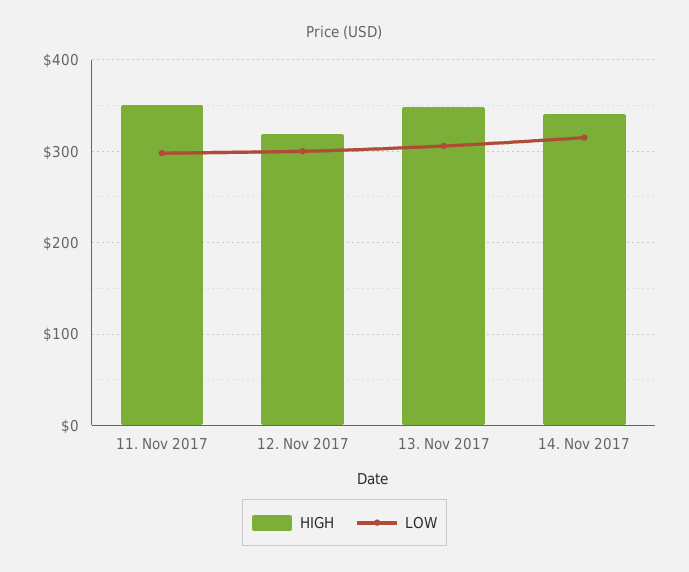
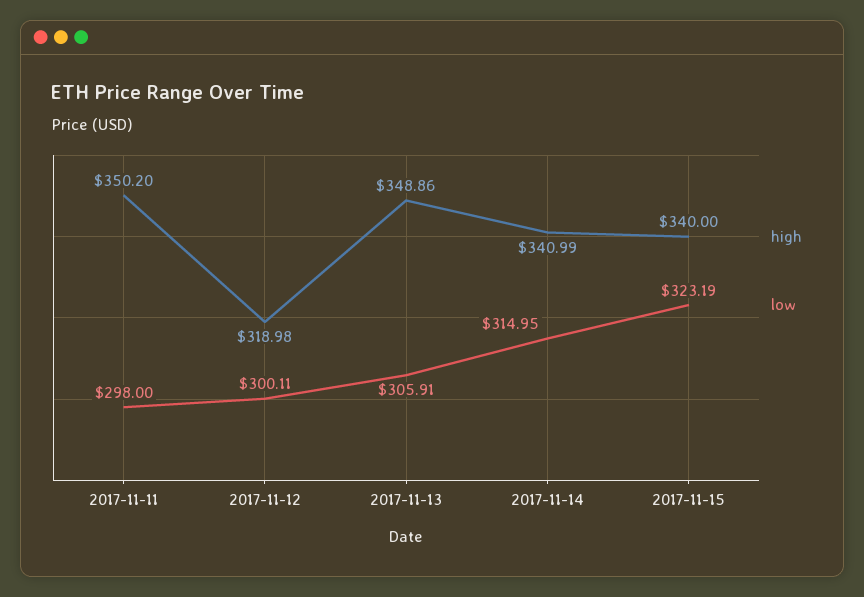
HIGH, 2017-11-15: none -> 340
LOW, 2017-11-15: none -> 323.19

